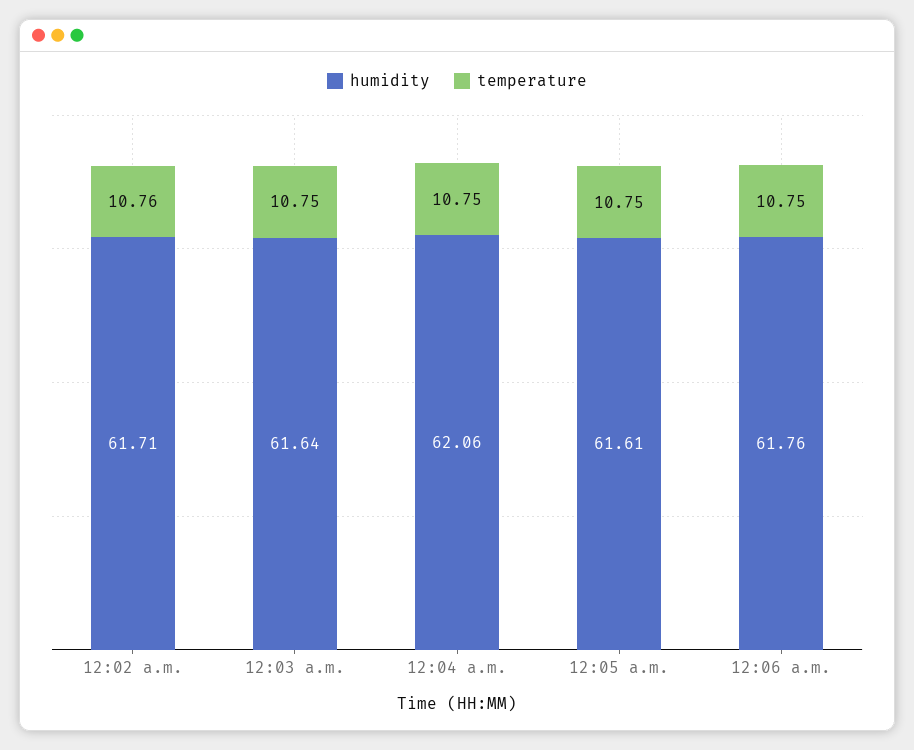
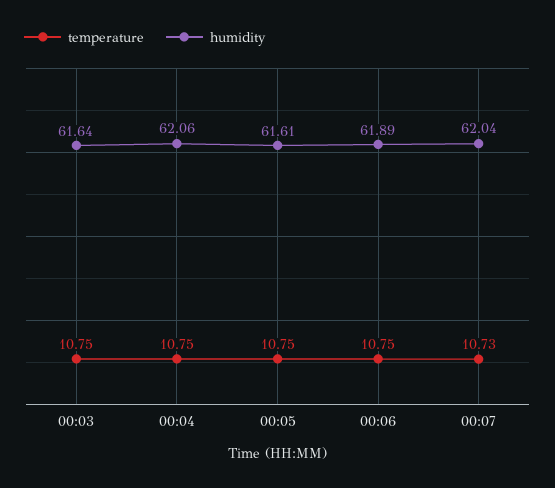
humidity, 12:02 a.m.: 61.71 -> none
temperature, 12:02 a.m.: 10.76 -> none
humidity, 12:06 a.m.: 61.76 -> 61.89
temperature, 00:07: none -> 10.73
humidity, 00:07: none -> 62.04

